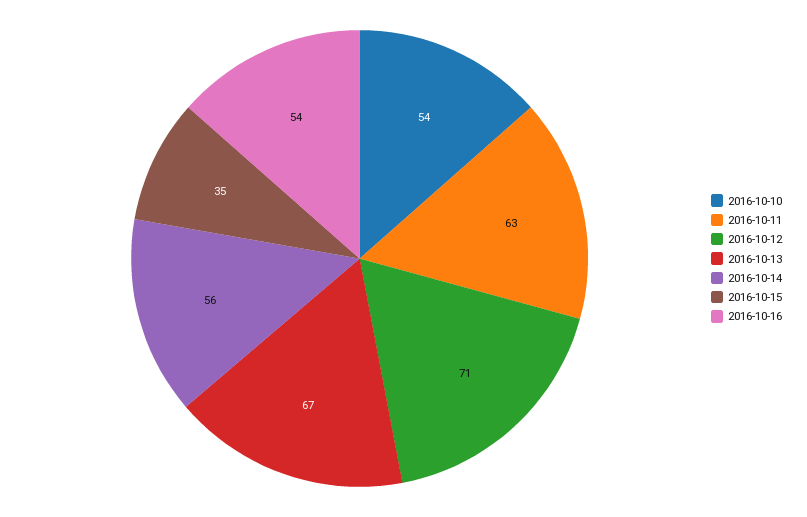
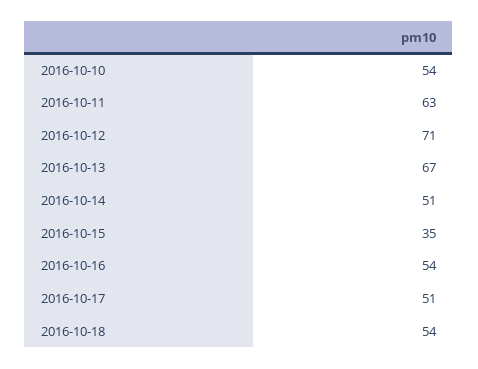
2016-10-14: 56 -> 51
2016-10-17: none -> 51
2016-10-18: none -> 54

